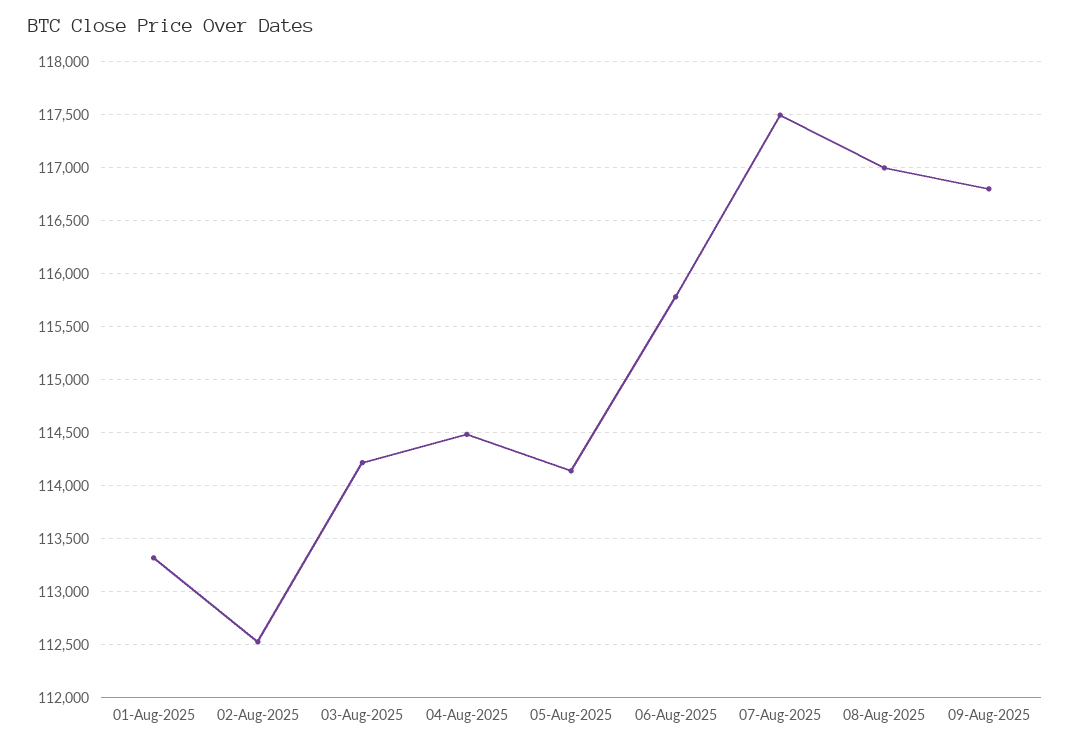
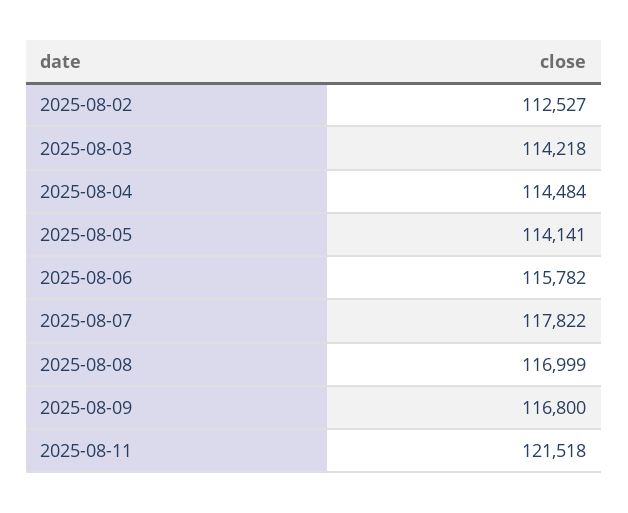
01-Aug-2025: 113300 -> none
07-Aug-2025: 117500 -> 117822
2025-08-11: none -> 121518

